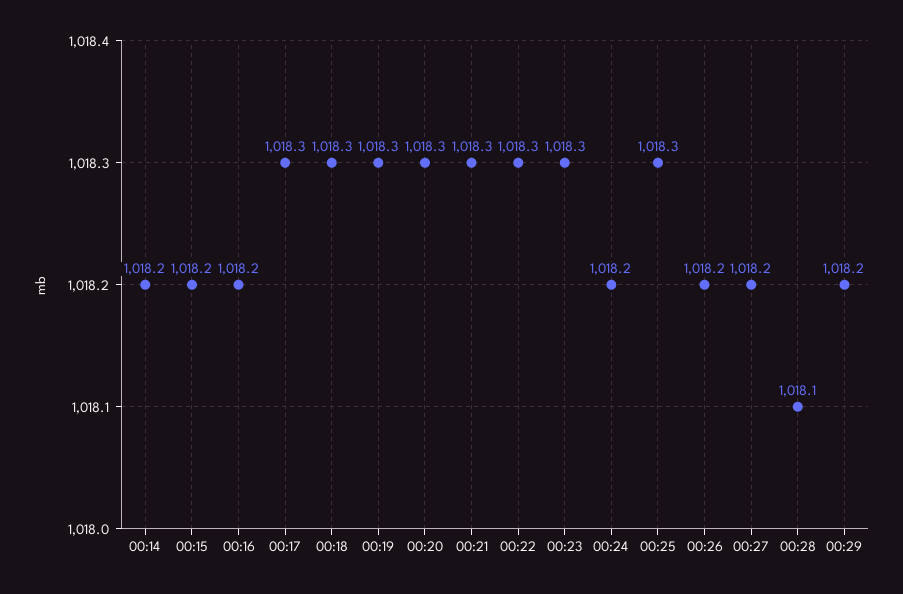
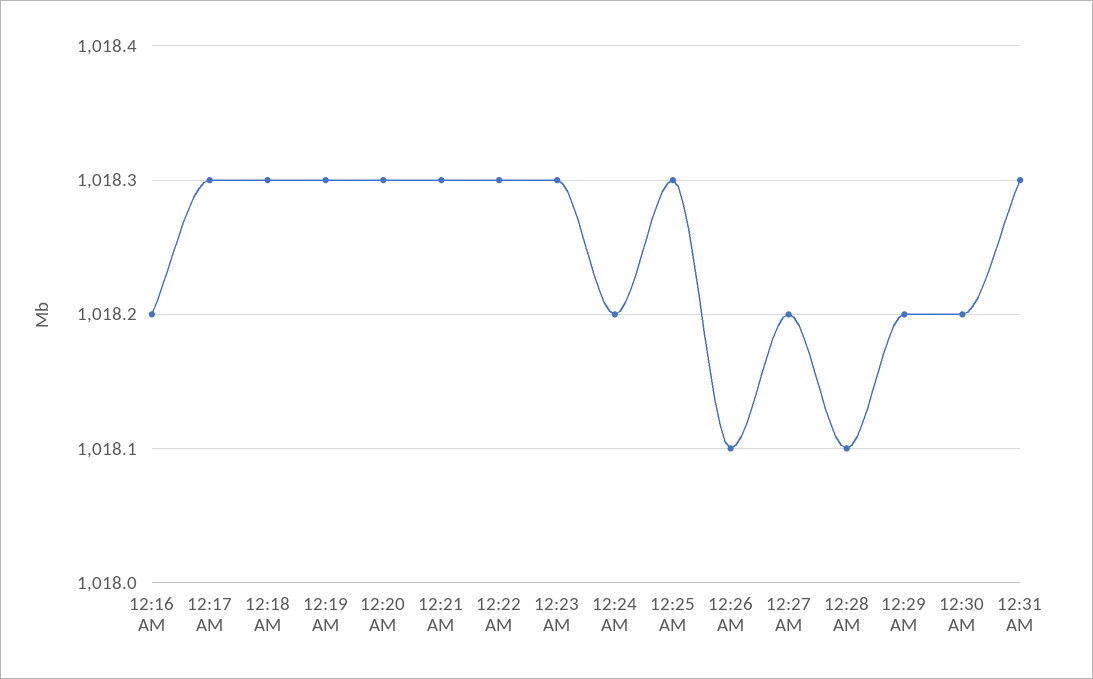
00:14: 1018.2 -> none
00:15: 1018.2 -> none
00:26: 1018.2 -> 1018.1
12:30 AM: none -> 1018.2
12:31 AM: none -> 1018.3

